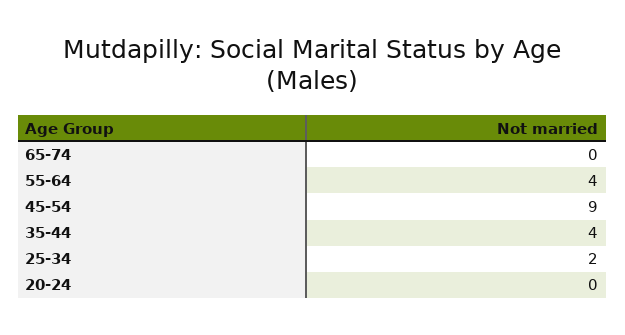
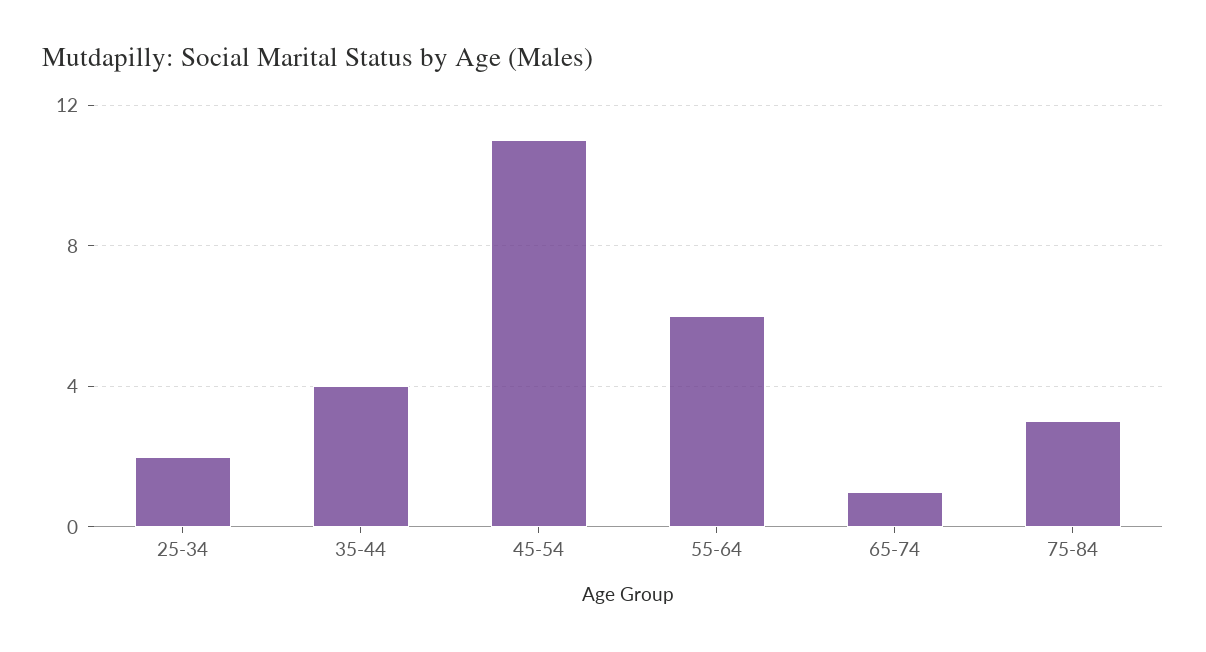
65-74: 0 -> 1
55-64: 4 -> 6
45-54: 9 -> 11
20-24: 0 -> none
75-84: none -> 3

